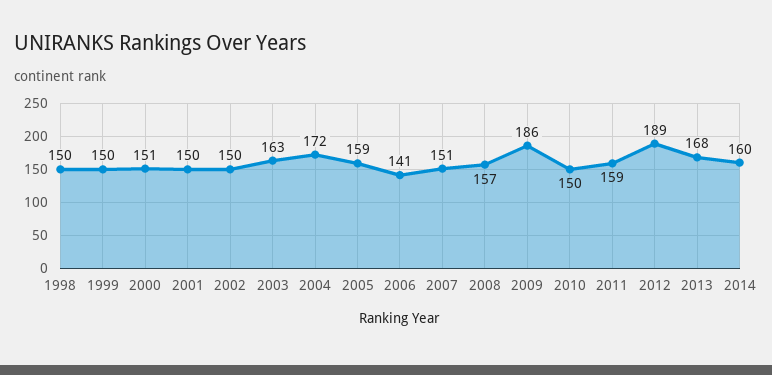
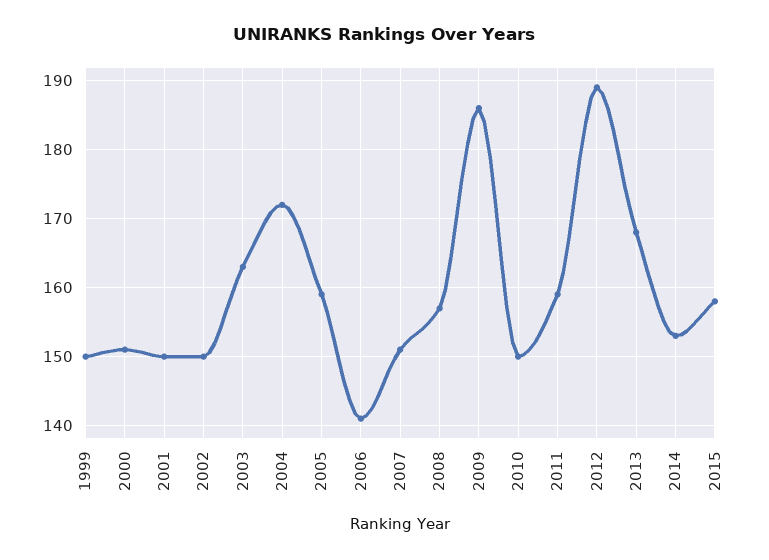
1998: 150 -> none
2014: 160 -> 153
2015: none -> 158

